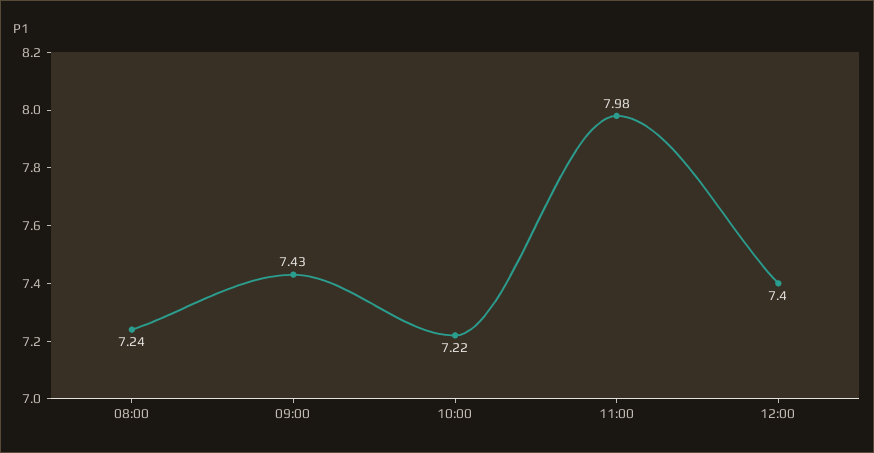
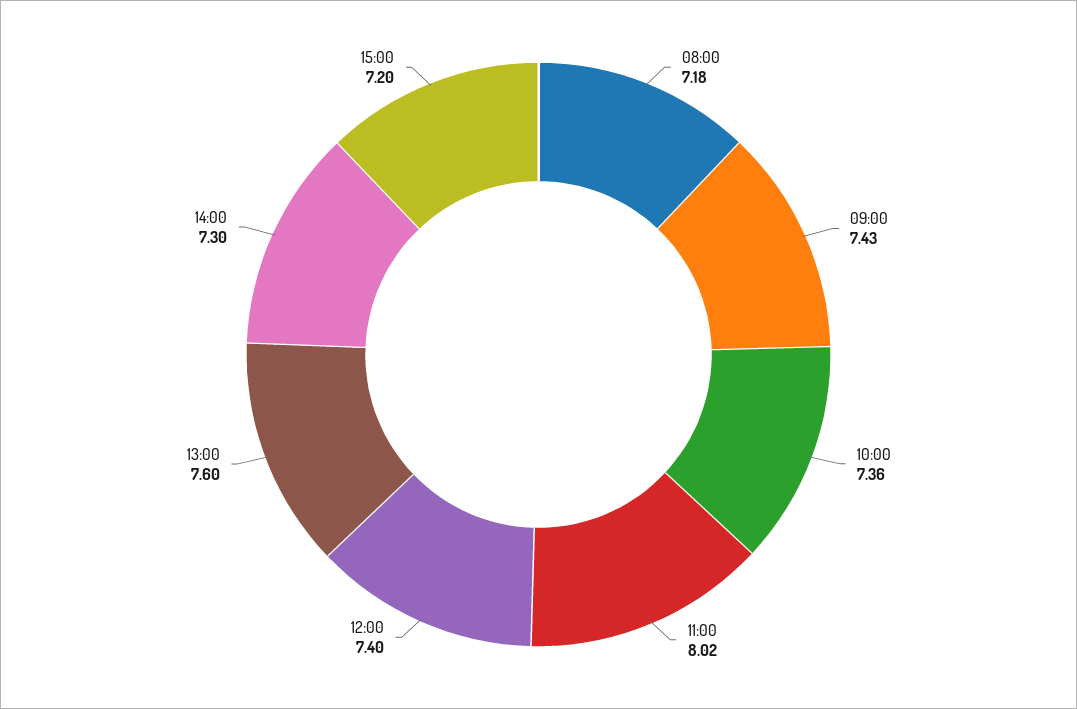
08:00: 7.24 -> 7.18
10:00: 7.22 -> 7.36
11:00: 7.98 -> 8.02
13:00: none -> 7.6
14:00: none -> 7.3
15:00: none -> 7.2

